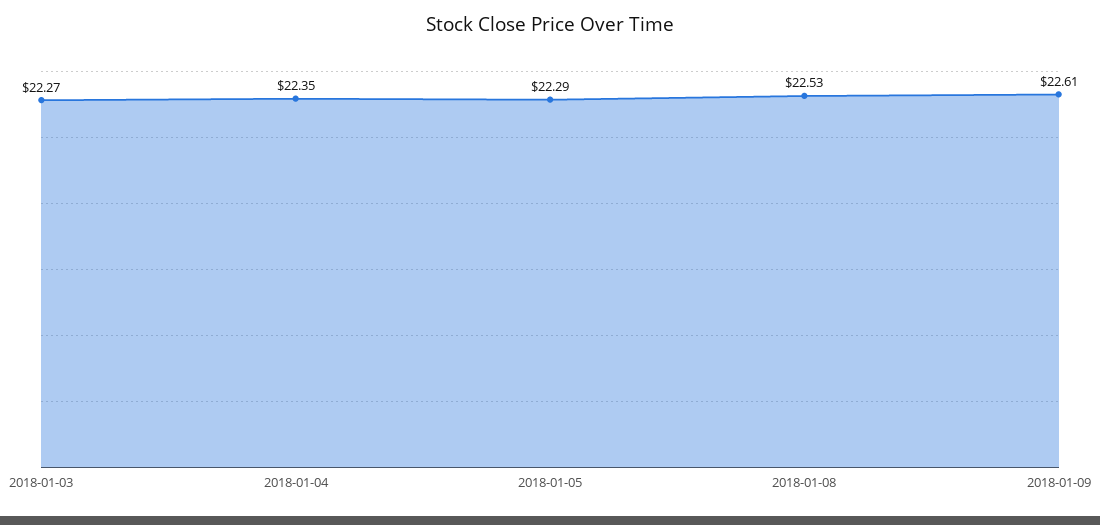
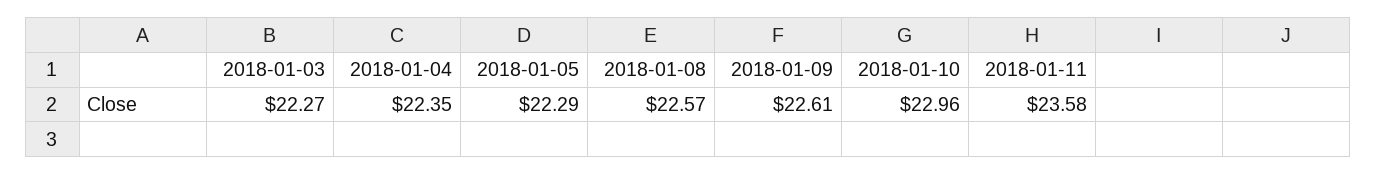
2018-01-08: 22.53 -> 22.57
2018-01-10: none -> 22.96
2018-01-11: none -> 23.58

